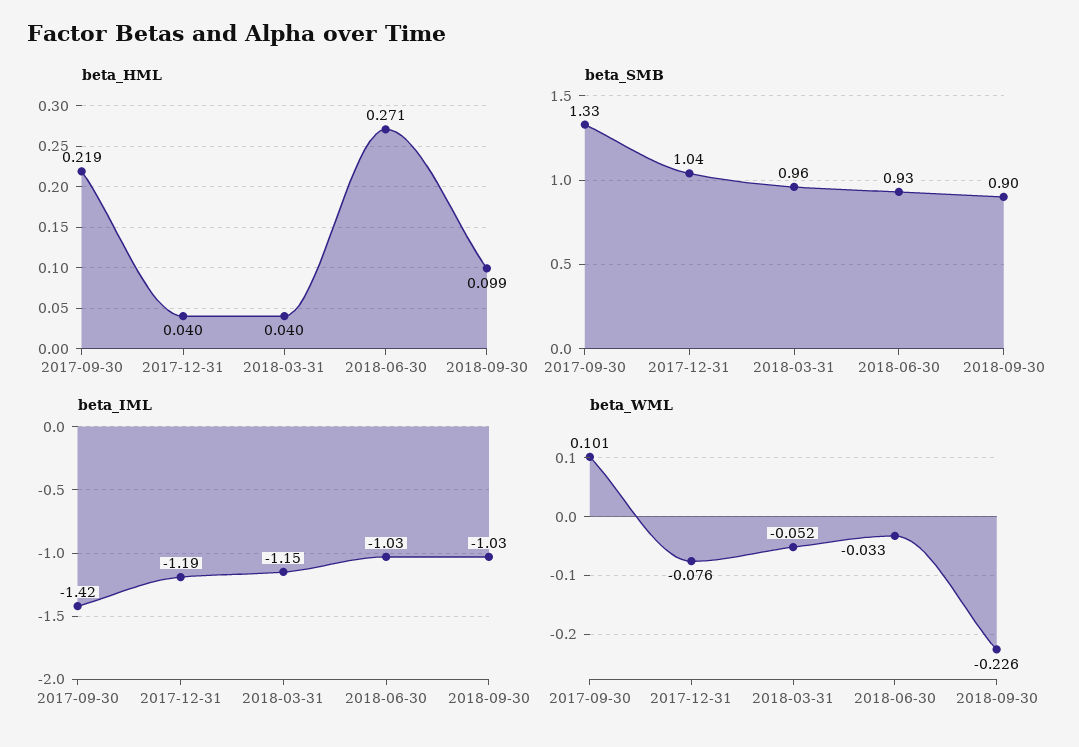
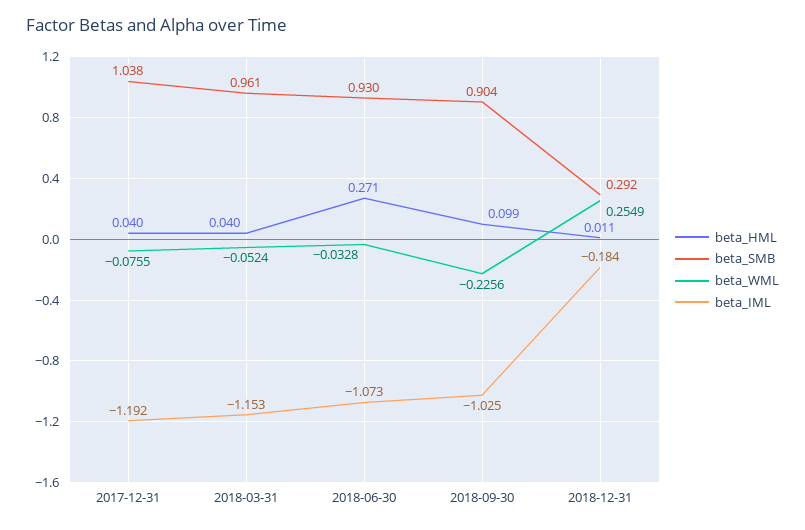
beta_HML, 2017-09-30: 0.219 -> none
beta_SMB, 2017-09-30: 1.33 -> none
beta_IML, 2017-09-30: -1.42 -> none
beta_IML, 2018-06-30: -1.03 -> -1.073
beta_WML, 2017-09-30: 0.101 -> none
beta_HML, 2018-12-31: none -> 0.011
beta_SMB, 2018-12-31: none -> 0.292
beta_WML, 2018-12-31: none -> 0.2549
beta_IML, 2018-12-31: none -> -0.184

